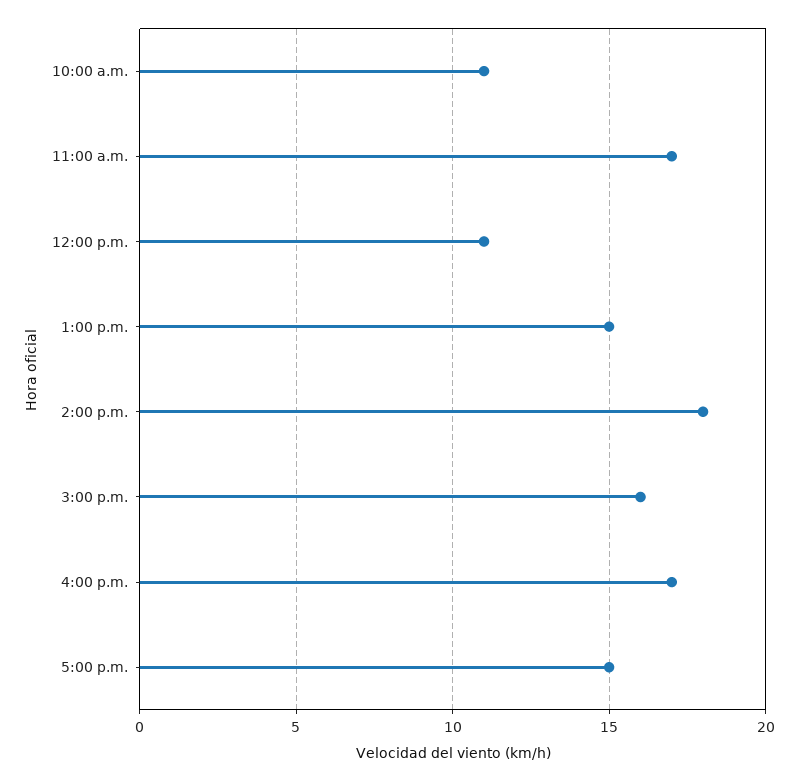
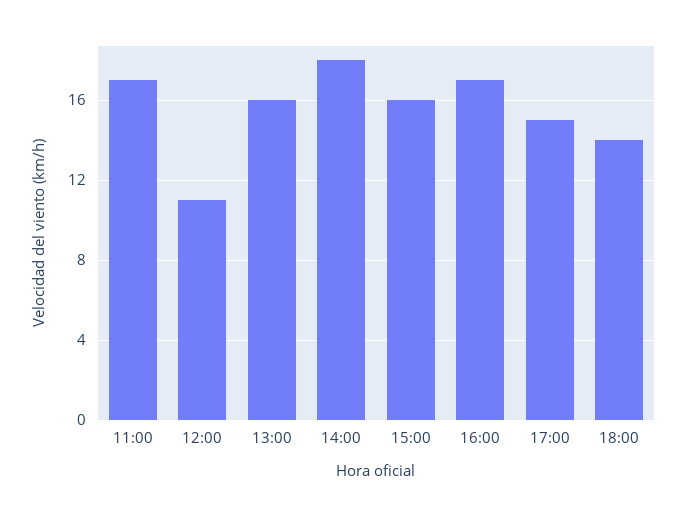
10:00 a.m.: 11 -> none
1:00 p.m.: 15 -> 16
18:00: none -> 14

